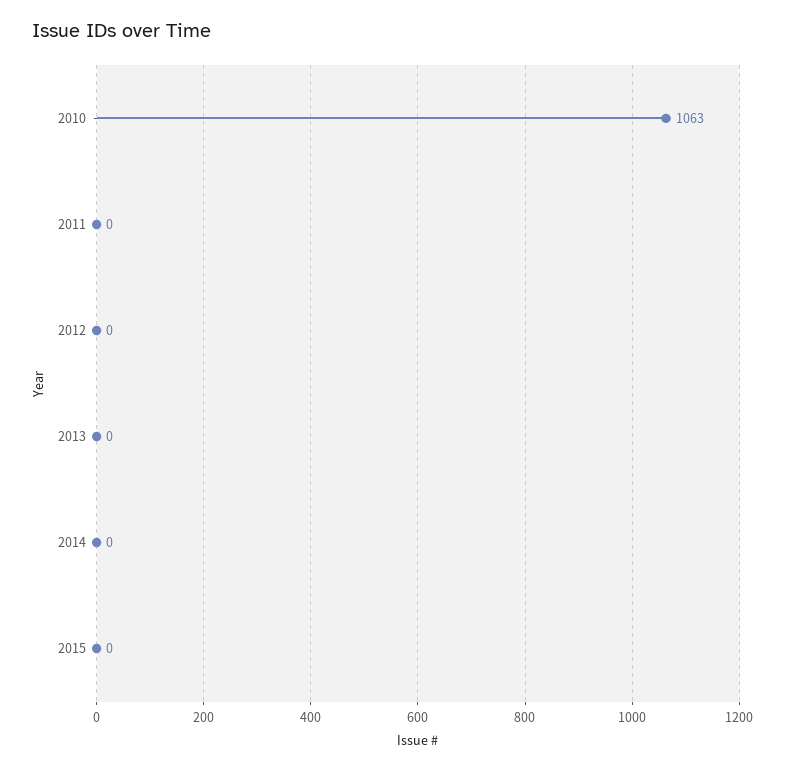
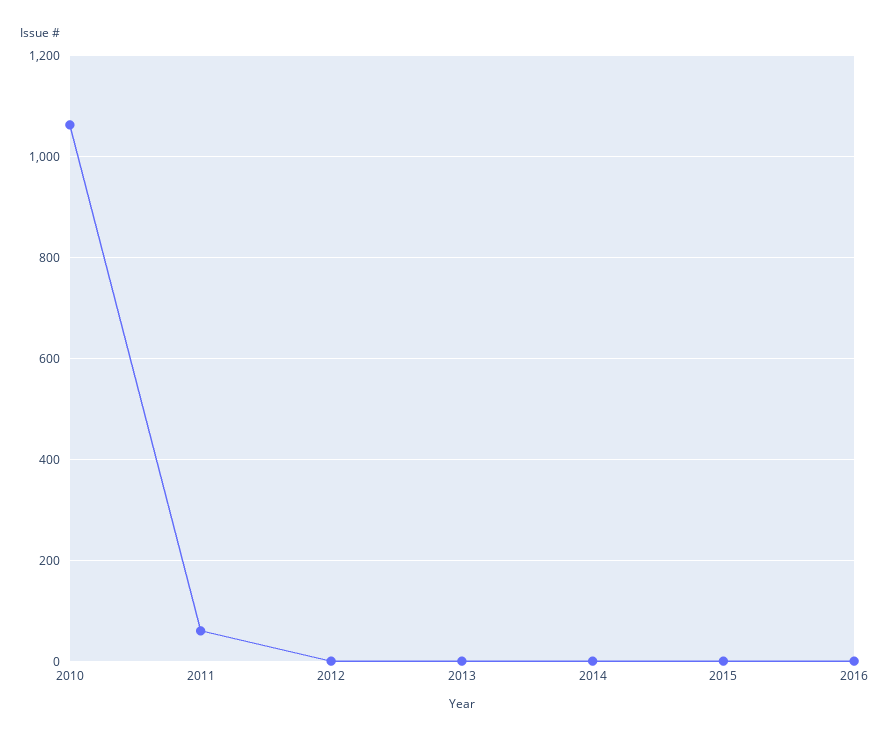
2011: 0 -> 60
2016: none -> 0

